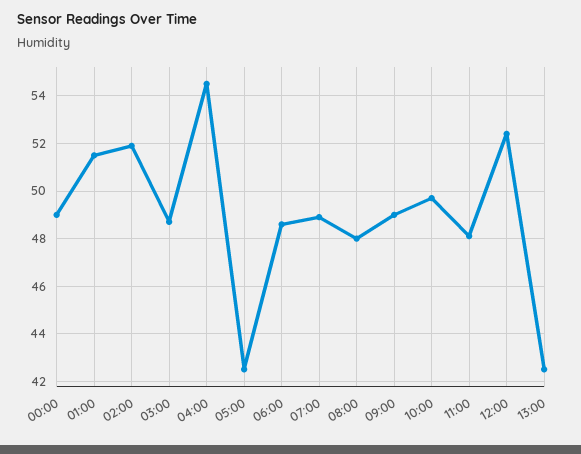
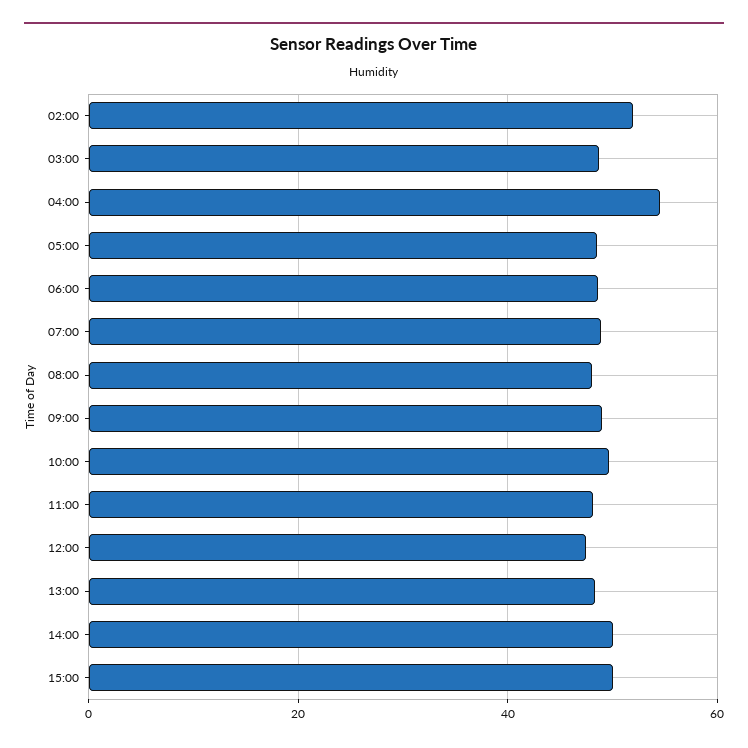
00:00: 49 -> none
01:00: 51.5 -> none
05:00: 42.5 -> 48
12:00: 52.5 -> 48
13:00: 42.5 -> 48
14:00: none -> 50
15:00: none -> 50

